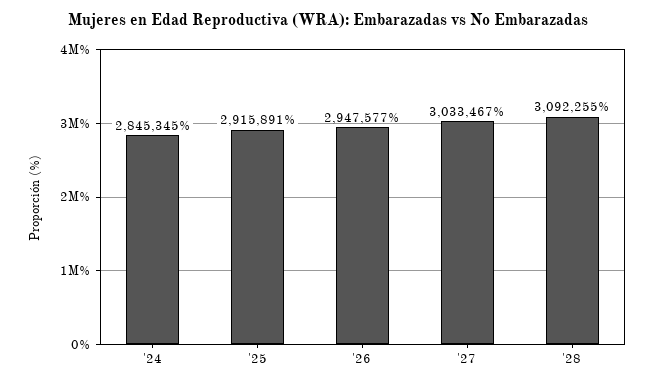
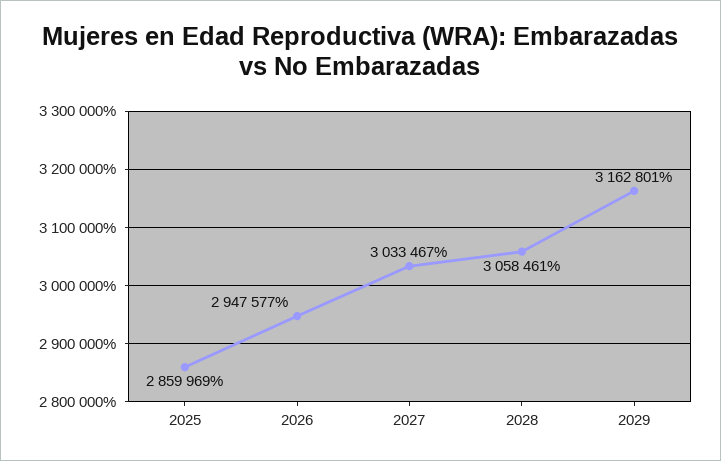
'24: 2845345 -> none
'25: 2915891 -> 2859969
'28: 3092255 -> 3058461
2029: none -> 3162801

